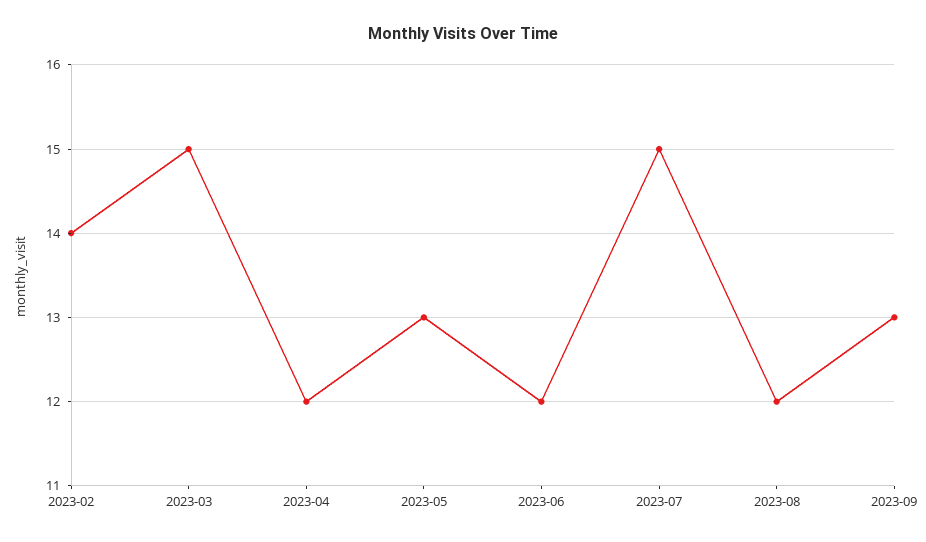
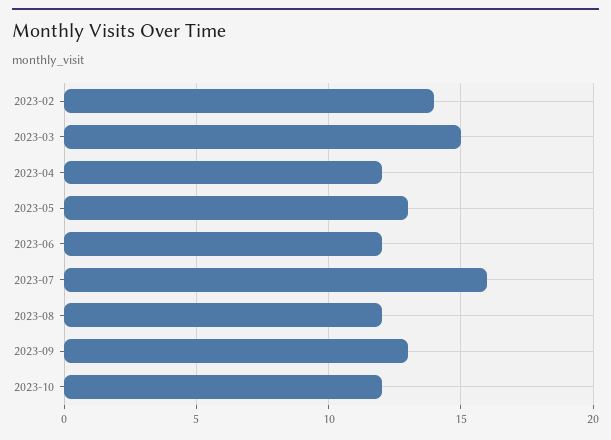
2023-07: 15 -> 16
2023-10: none -> 12

